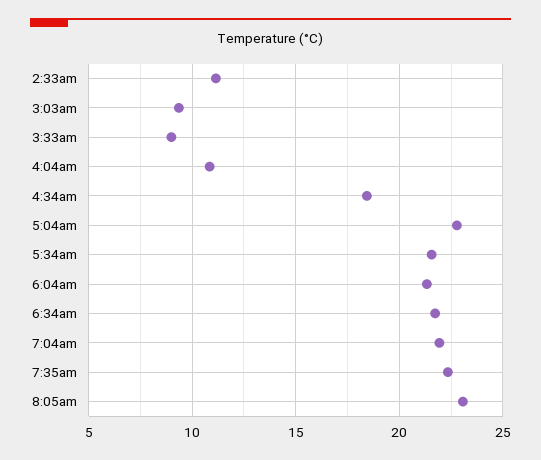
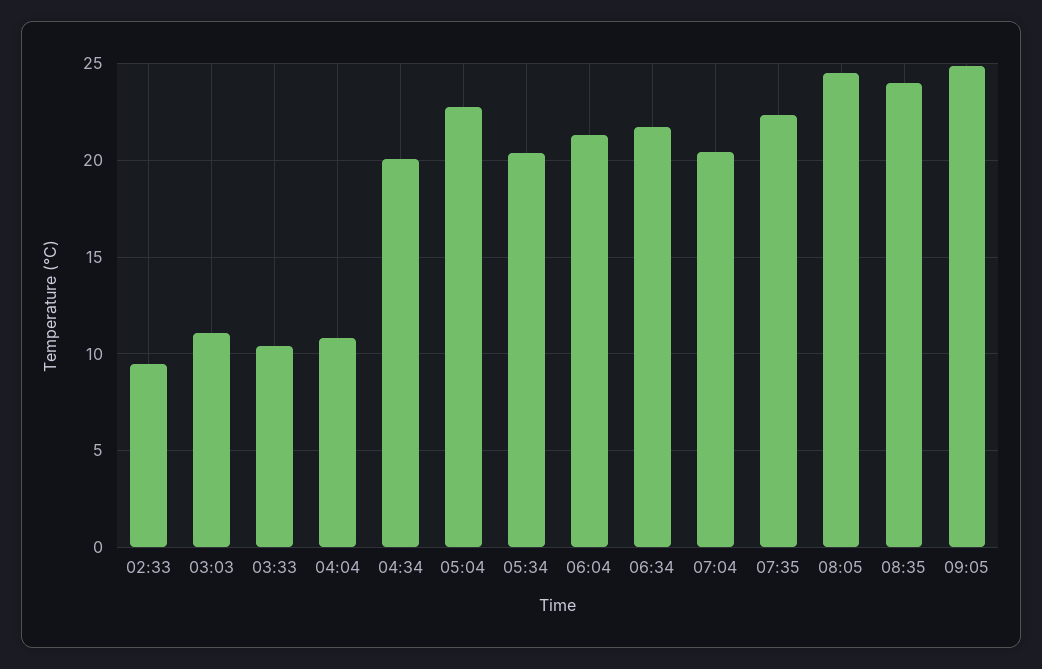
2:33am: 11 -> 9.5
3:03am: 9.5 -> 11
3:33am: 9 -> 10.5
4:34am: 18.5 -> 20
5:34am: 21.5 -> 20.5
7:04am: 22 -> 20.5
8:05am: 23 -> 24.5
08:35: none -> 24
09:05: none -> 25

